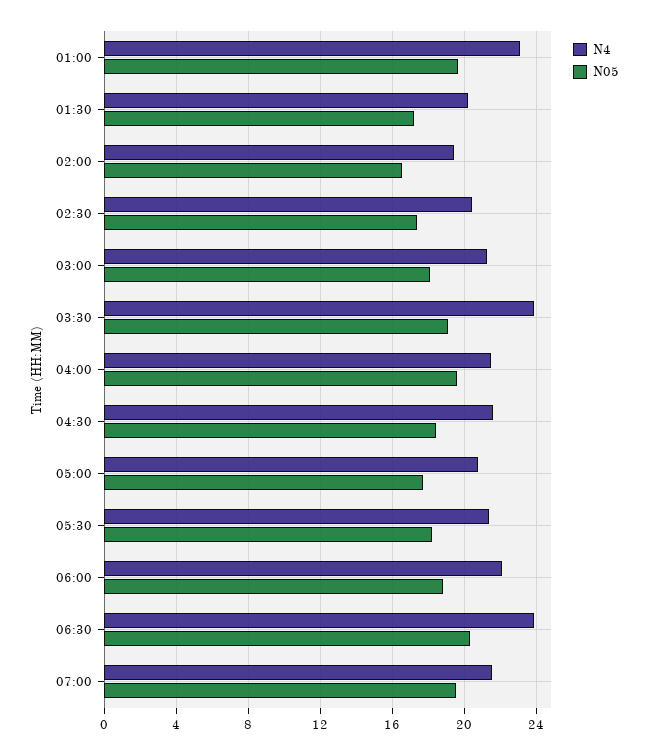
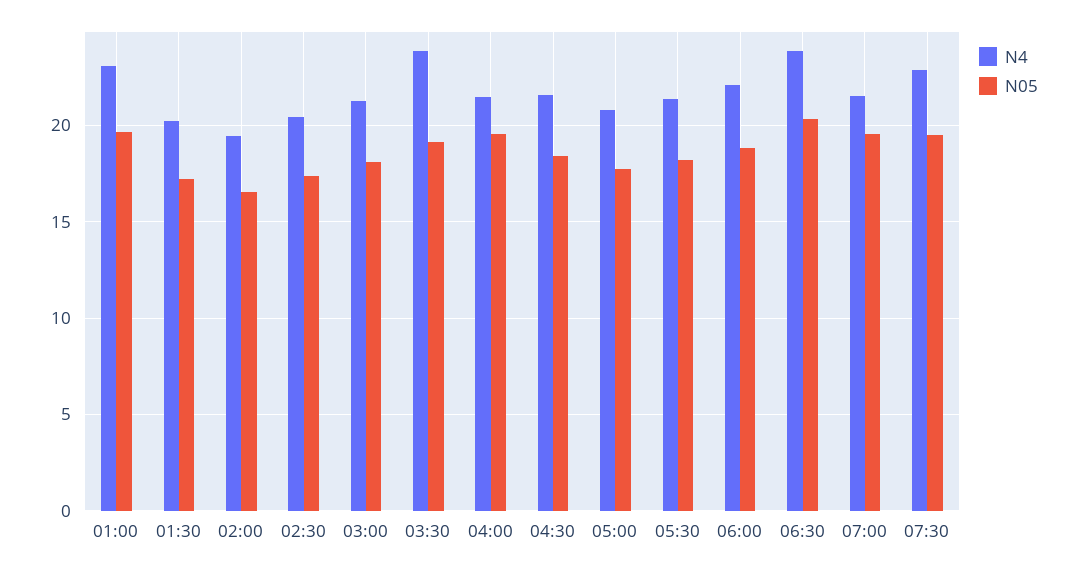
N4, 07:30: none -> 23
N05, 07:30: none -> 19.5

